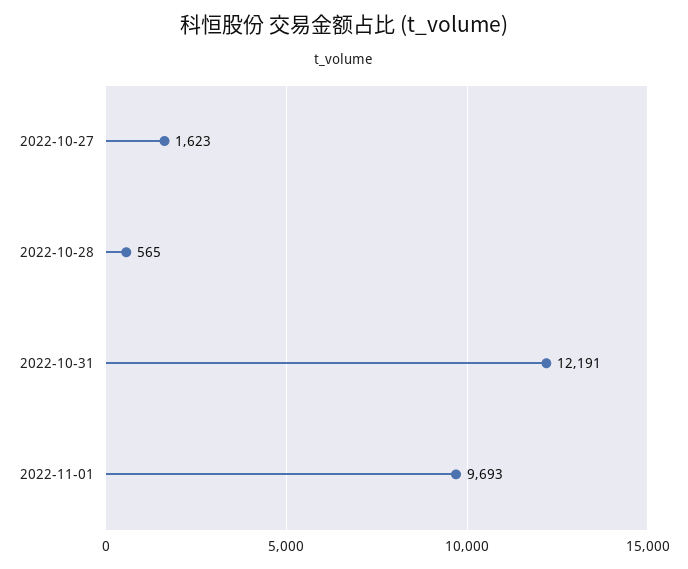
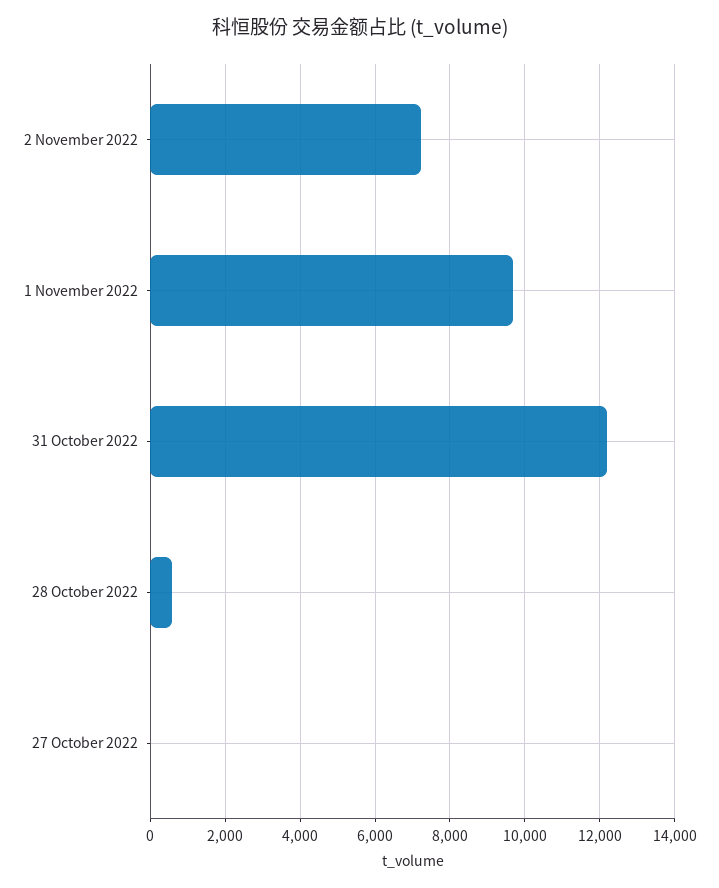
2022-10-27: 1623 -> 0
2 November 2022: none -> 7200

